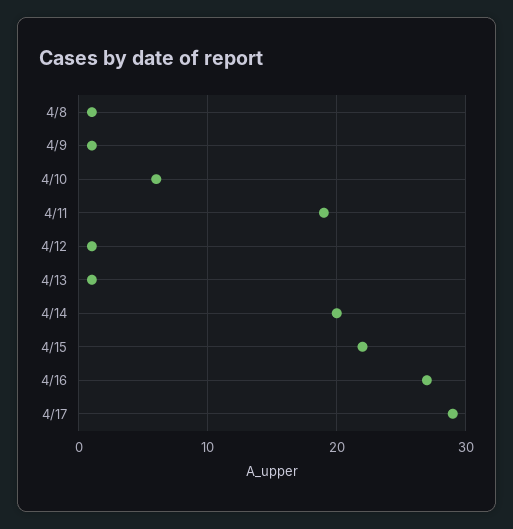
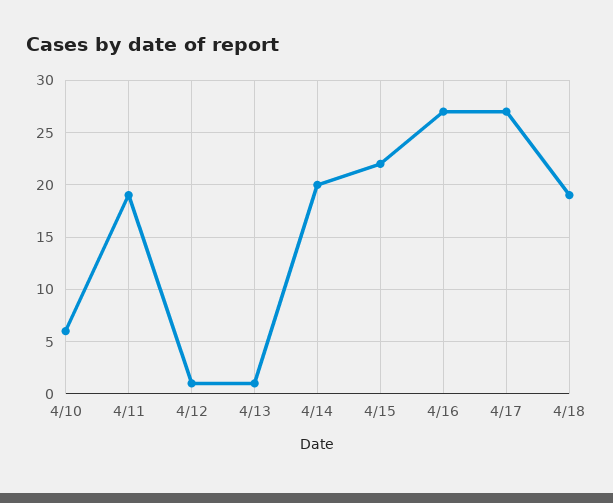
4/8: 1 -> none
4/9: 1 -> none
4/17: 29 -> 27
4/18: none -> 19

